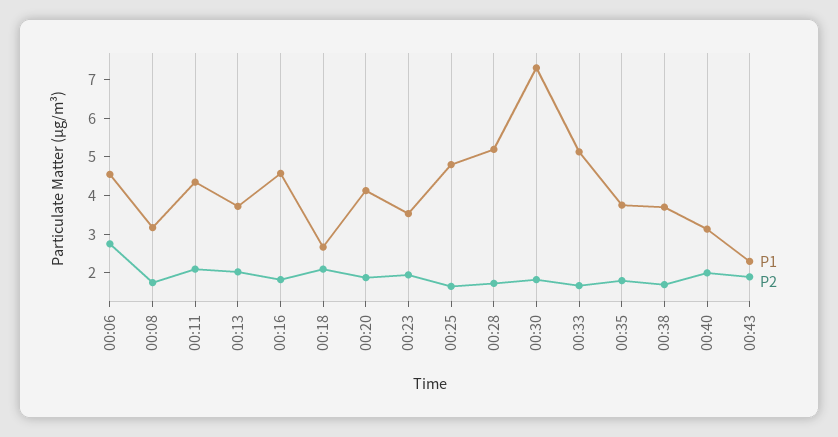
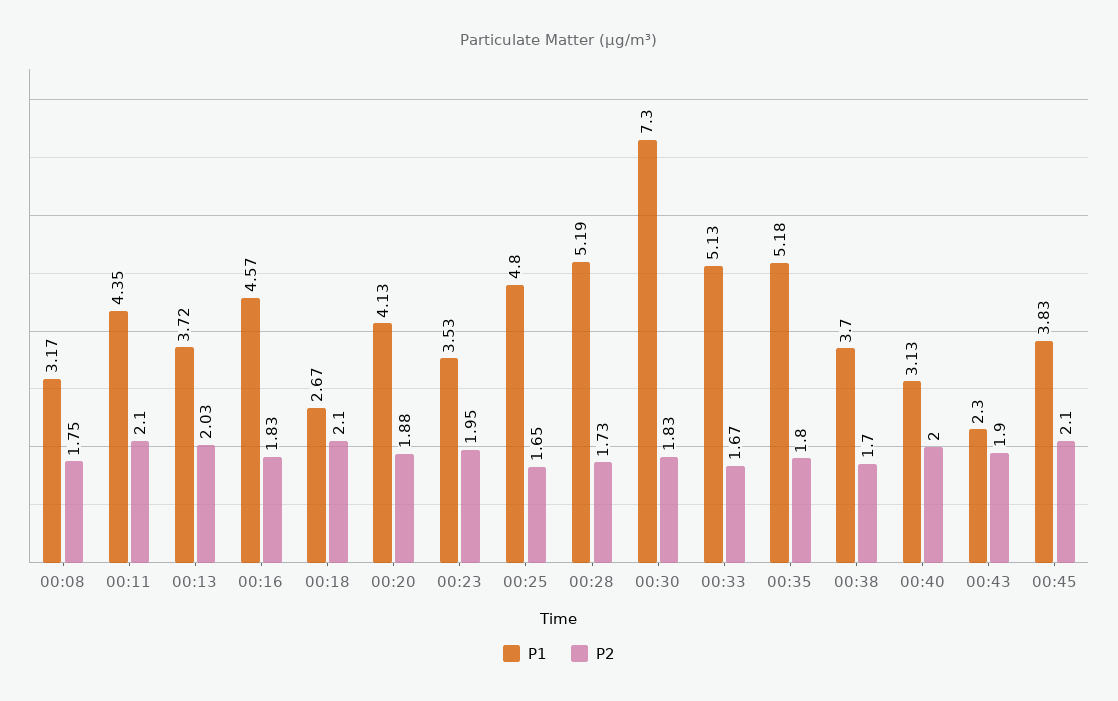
P1, 00:06: 4.5 -> none
P2, 00:06: 2.75 -> none
P1, 00:35: 3.75 -> 5.18
P1, 00:45: none -> 3.83
P2, 00:45: none -> 2.1

